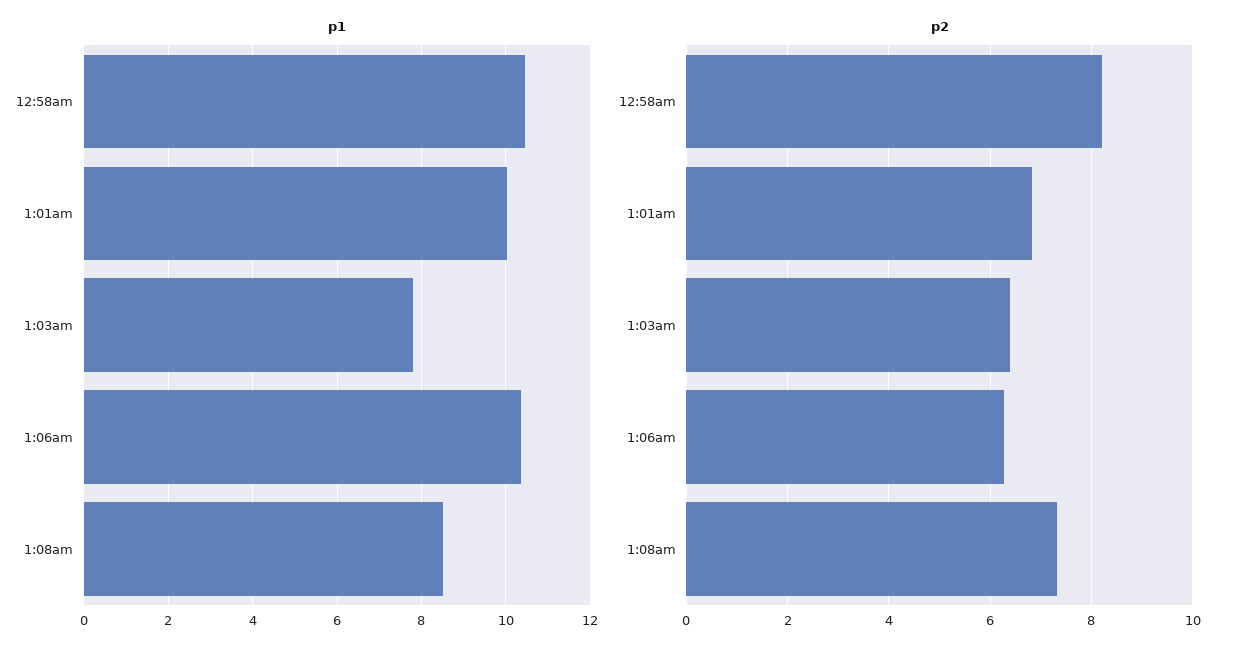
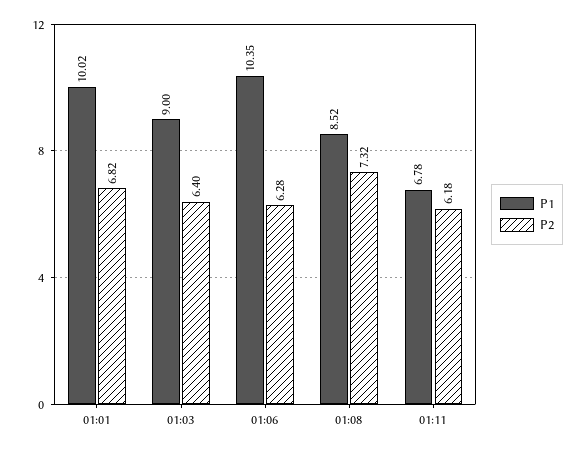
p1, 12:58am: 10.4 -> none
p1, 1:03am: 7.8 -> 9
p2, 12:58am: 8.2 -> none
p1, 01:11: none -> 6.78
p2, 01:11: none -> 6.18

